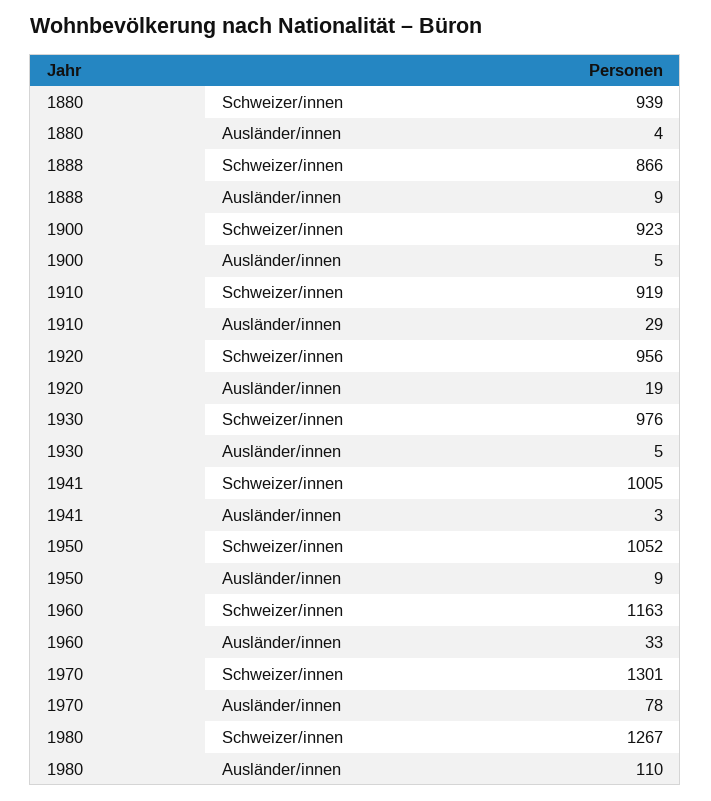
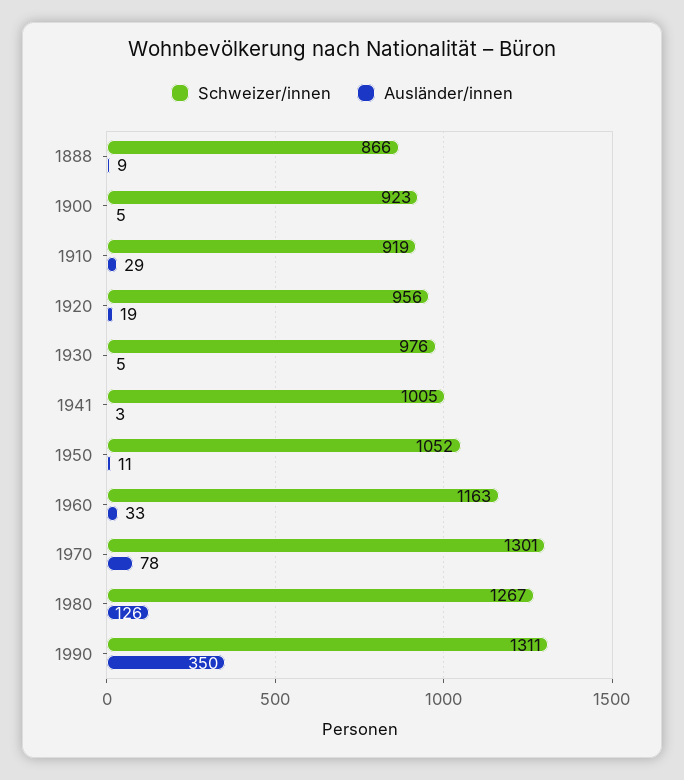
Schweizer/innen, 1880: 939 -> none
Ausländer/innen, 1880: 4 -> none
Ausländer/innen, 1950: 9 -> 11
Ausländer/innen, 1980: 110 -> 126
Schweizer/innen, 1990: none -> 1311
Ausländer/innen, 1990: none -> 350

